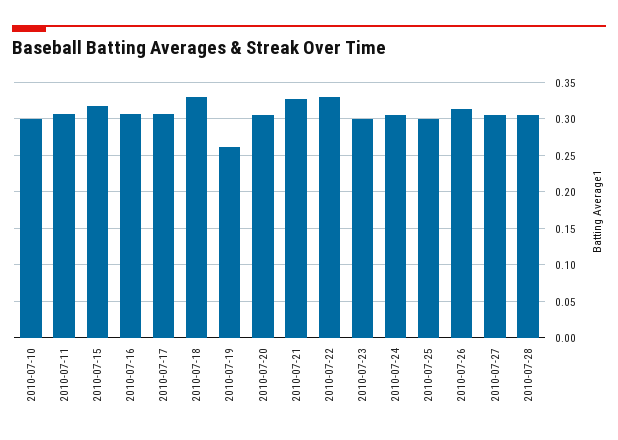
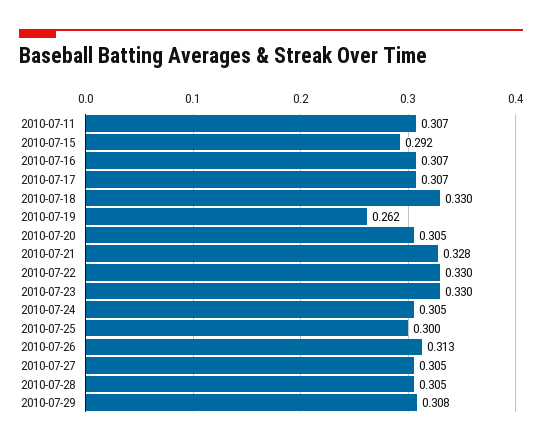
2010-07-10: 0.3 -> none
2010-07-15: 0.32 -> 0.292
2010-07-23: 0.3 -> 0.33
2010-07-29: none -> 0.308

